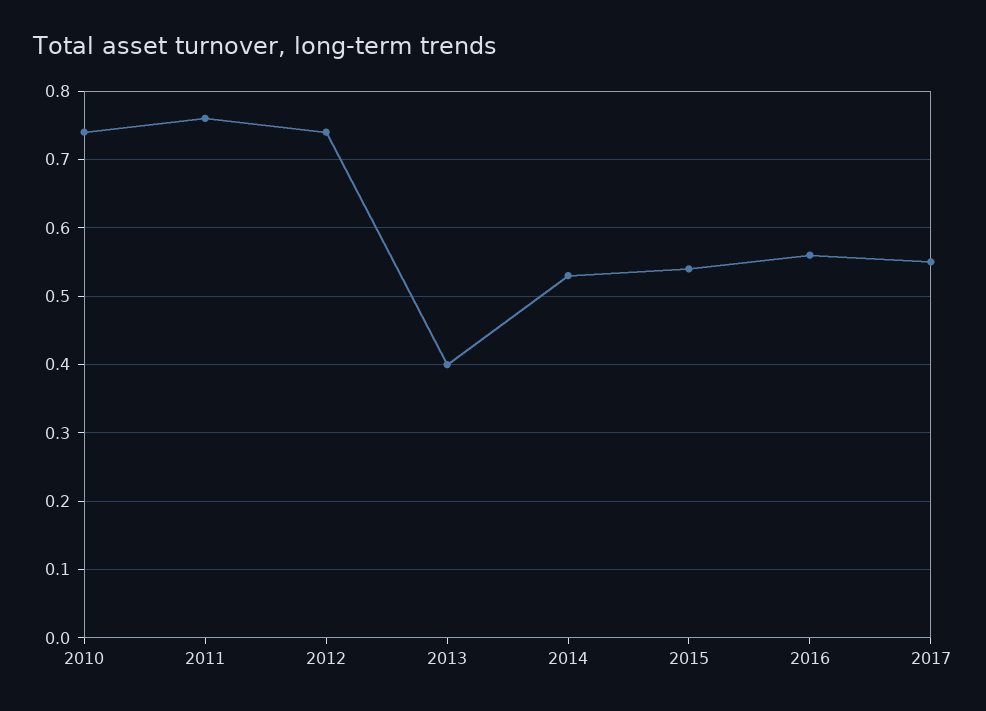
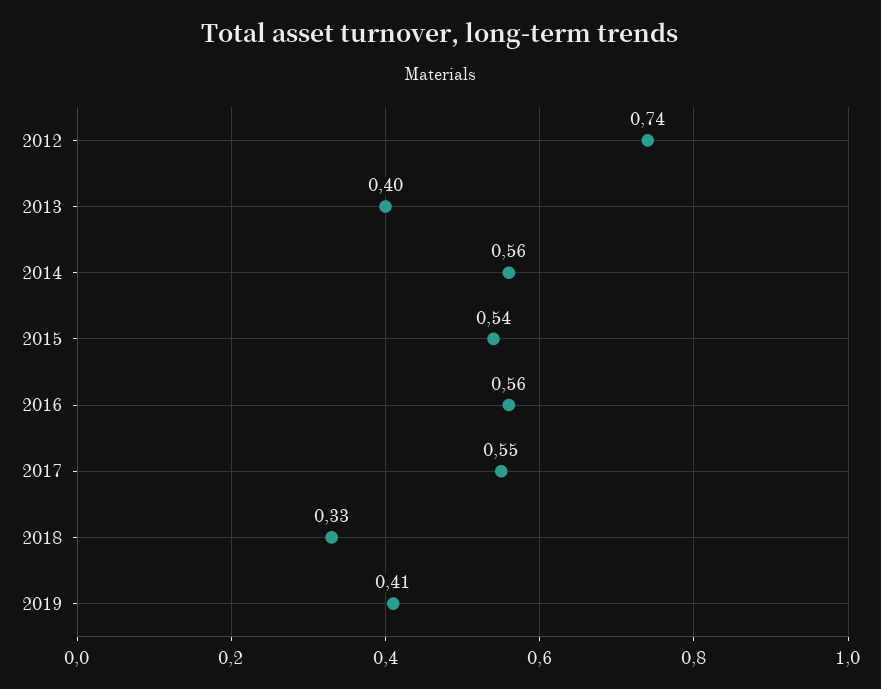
2010: 0.74 -> none
2011: 0.76 -> none
2014: 0.53 -> 0.56
2018: none -> 0.33
2019: none -> 0.41

